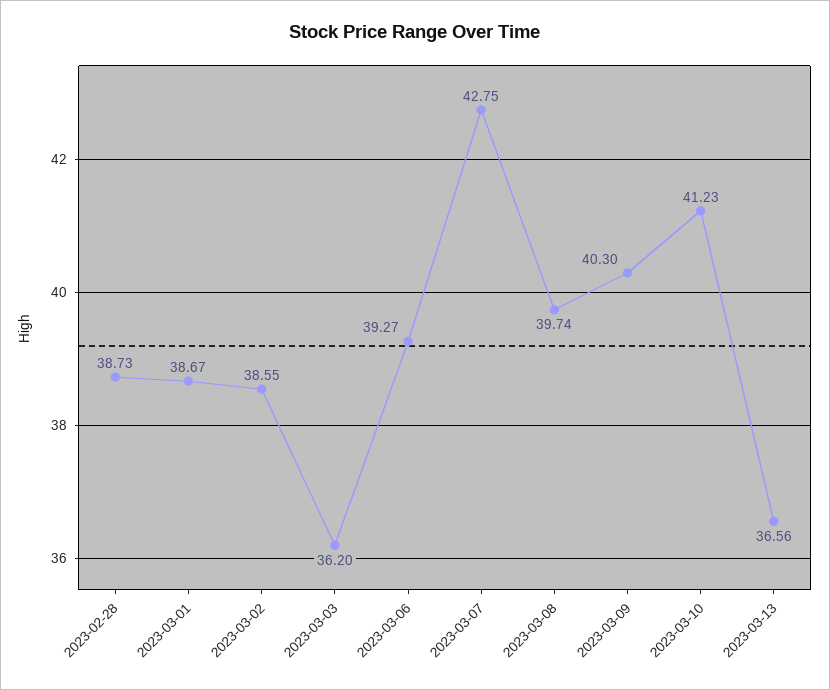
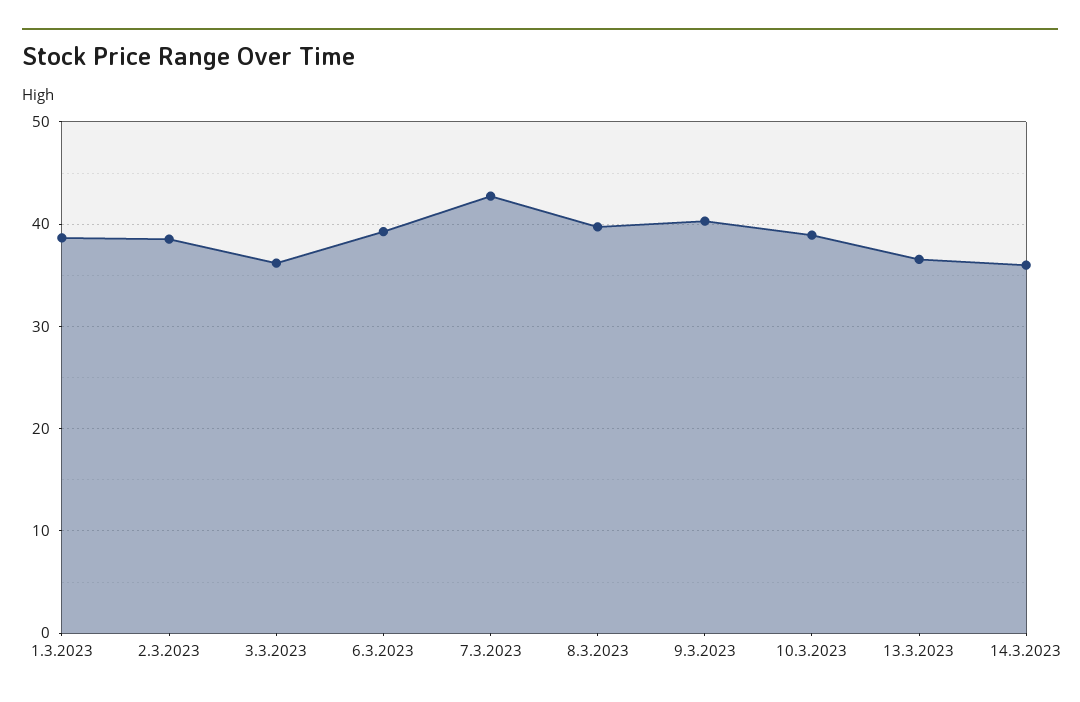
2023-02-28: 38.73 -> none
2023-03-10: 41.23 -> 39
14.3.2023: none -> 36

